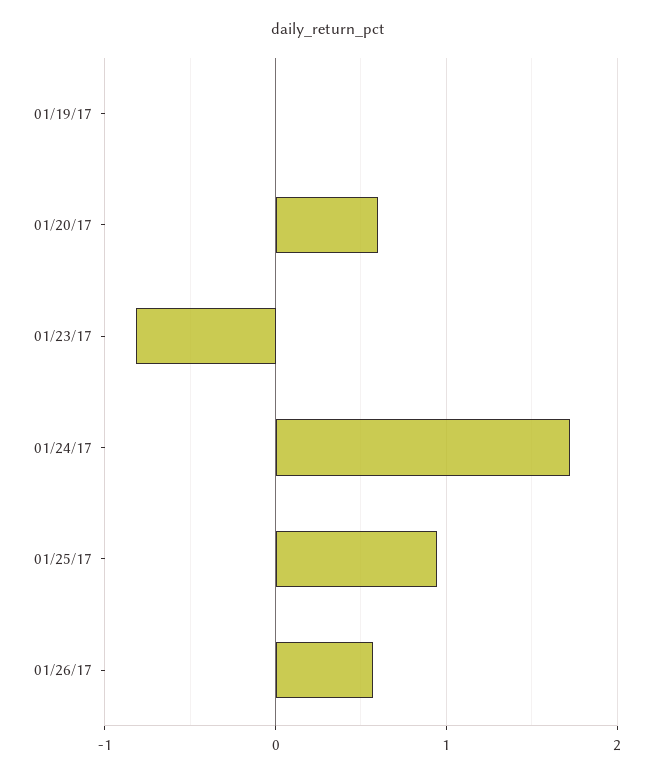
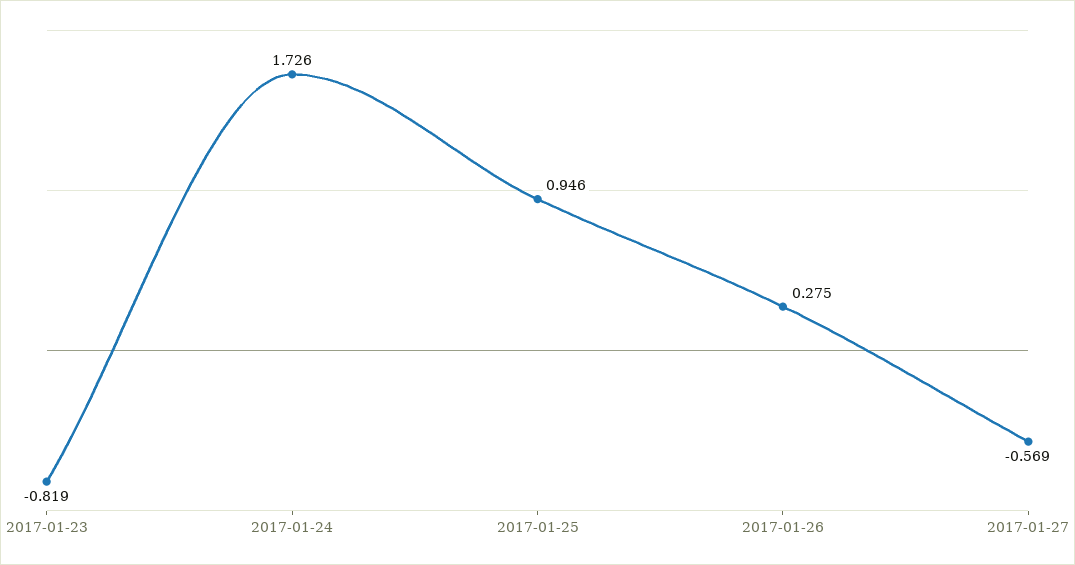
01/19/17: 0 -> none
01/20/17: 0.6 -> none
01/26/17: 0.6 -> 0.275
2017-01-27: none -> -0.569

